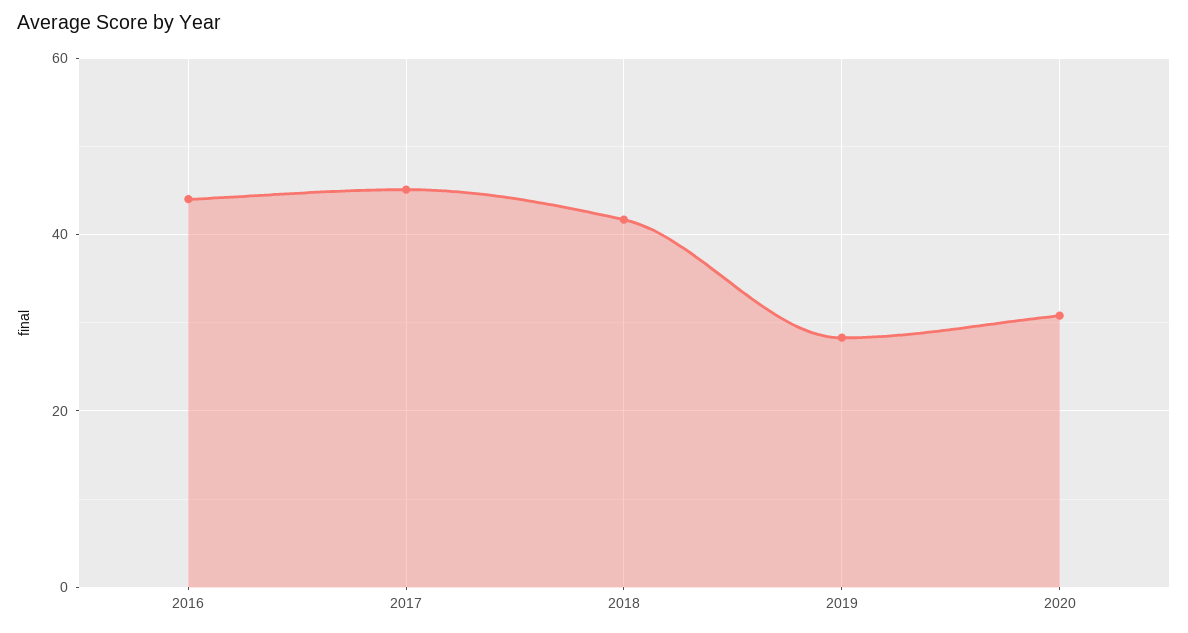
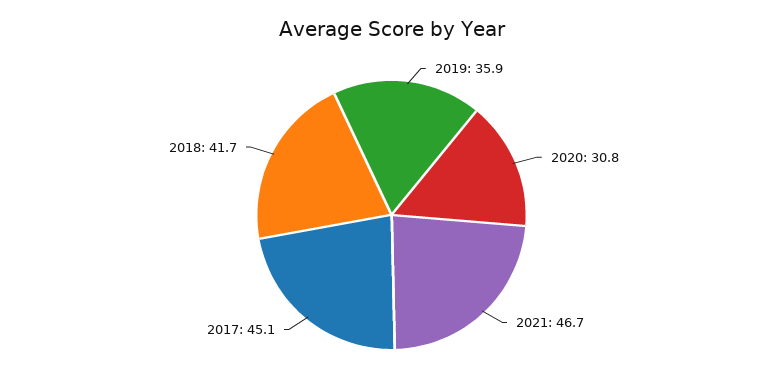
2016: 44 -> none
2019: 28 -> 35.9
2021: none -> 46.7

